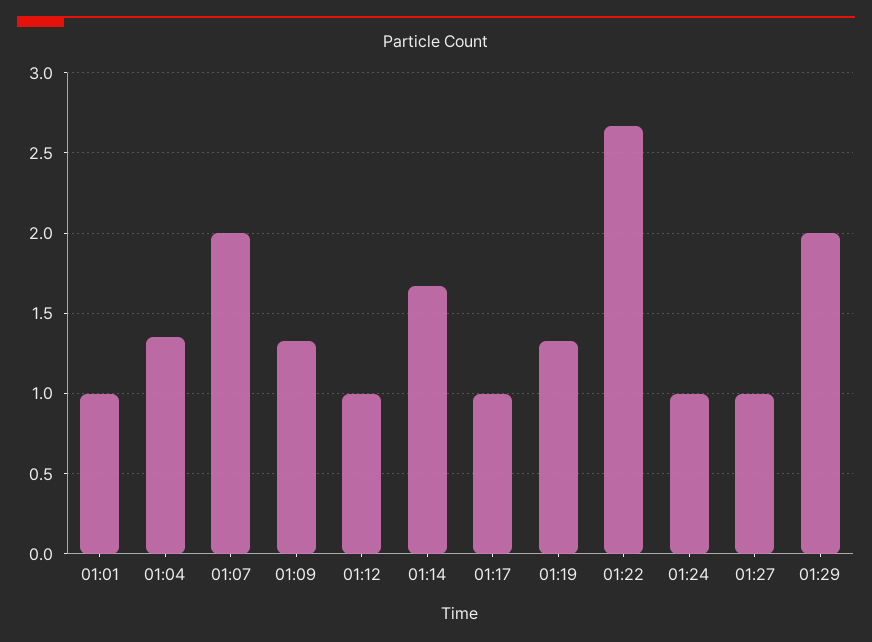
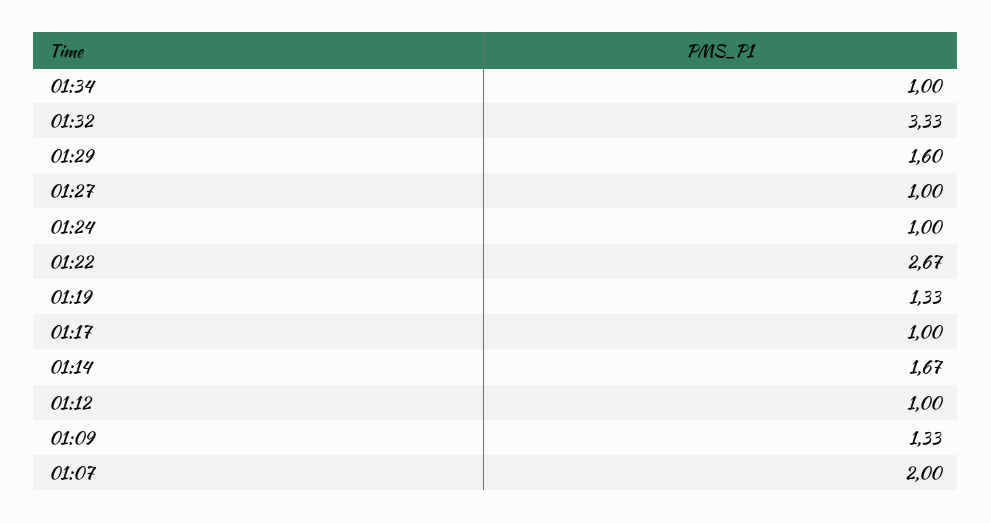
01:01: 1 -> none
01:04: 1.35 -> none
01:29: 2 -> 1.6
01:34: none -> 1
01:32: none -> 3.33

